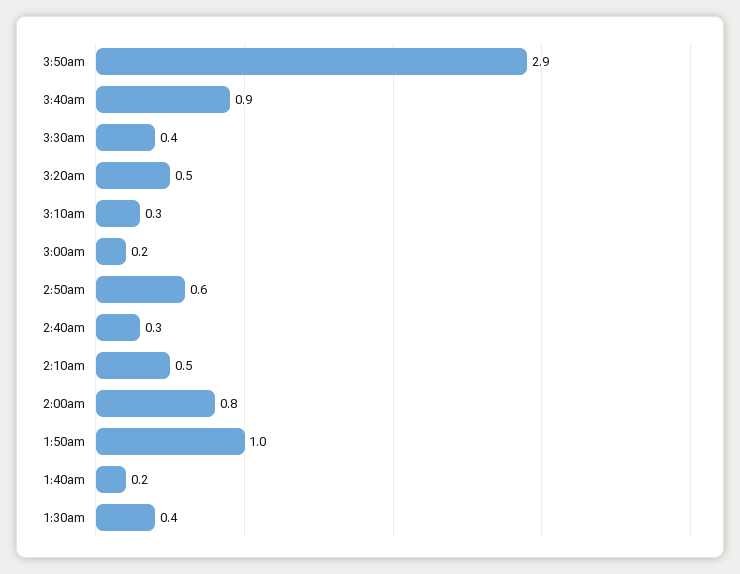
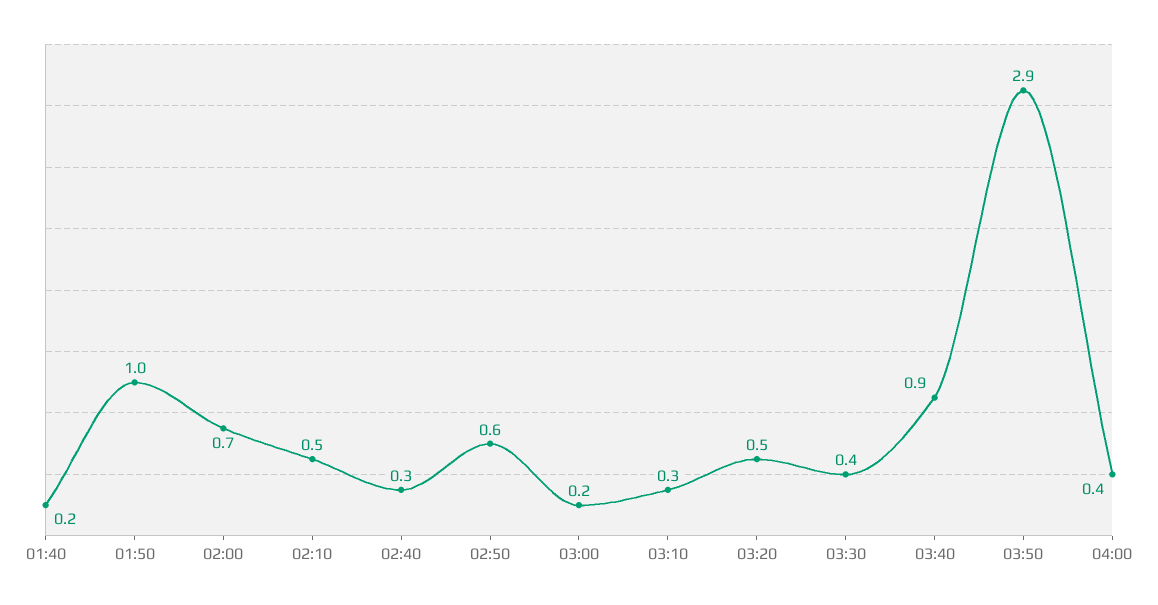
2:00am: 0.8 -> 0.7
1:30am: 0.4 -> none
04:00: none -> 0.4

